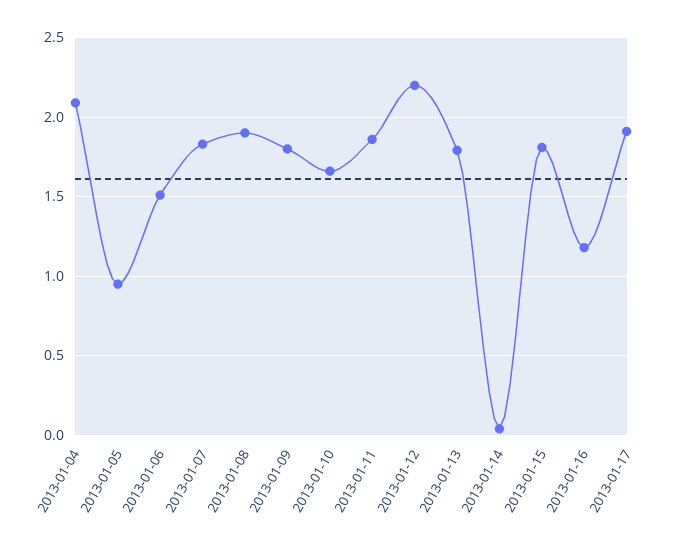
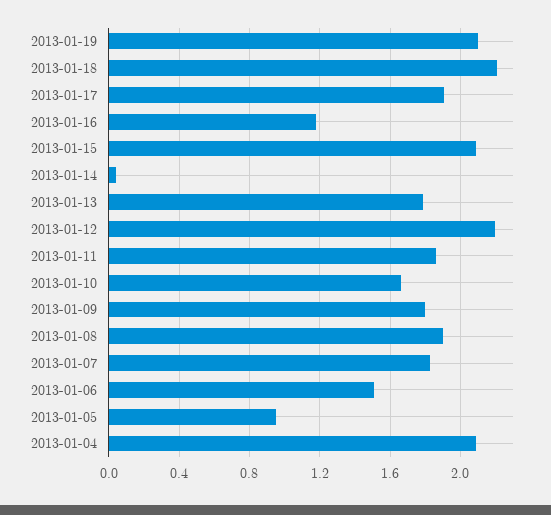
2013-01-15: 1.8 -> 2.1
2013-01-19: none -> 2.1
2013-01-18: none -> 2.2

